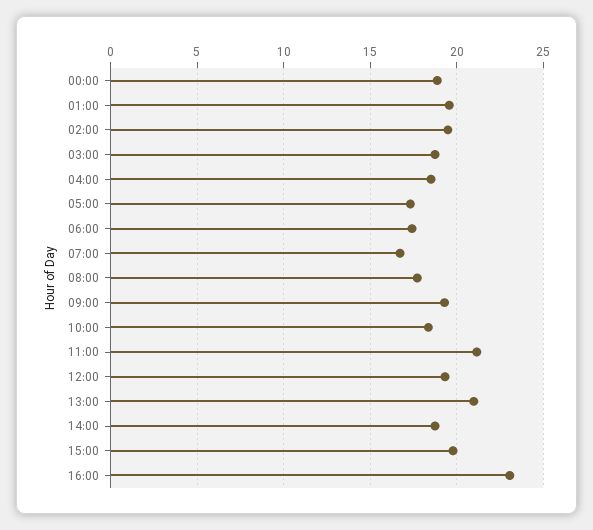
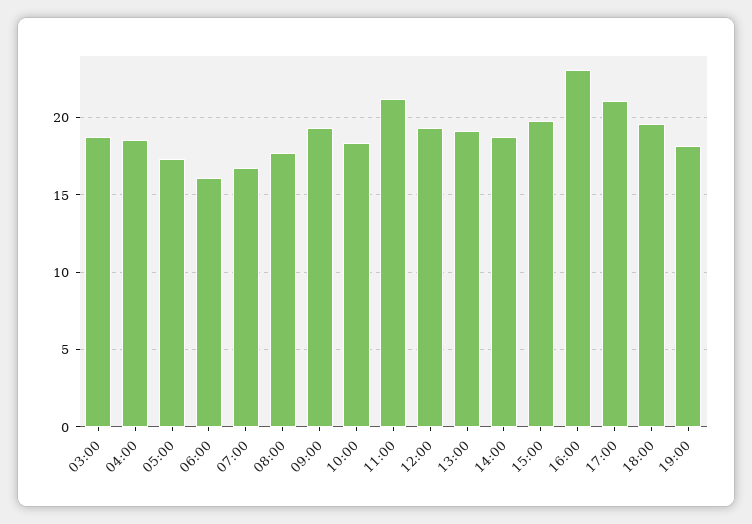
00:00: 19 -> none
01:00: 19.5 -> none
02:00: 19.5 -> none
06:00: 17.5 -> 16
13:00: 21 -> 19
17:00: none -> 21
18:00: none -> 19.5
19:00: none -> 18

